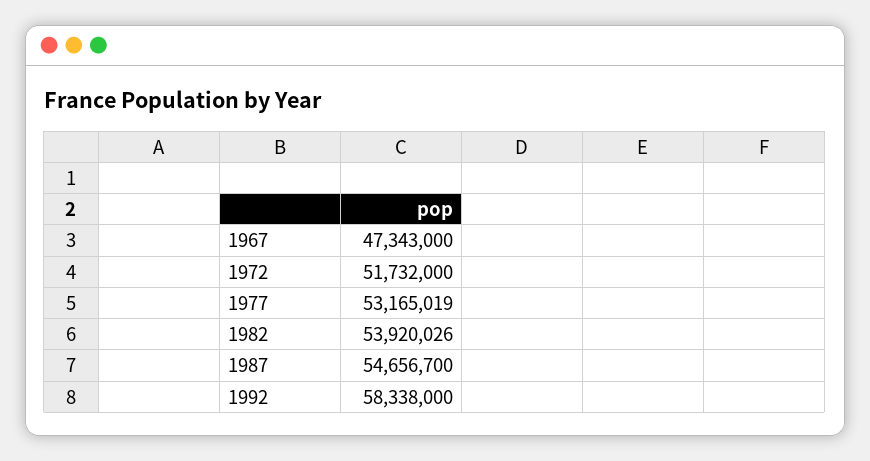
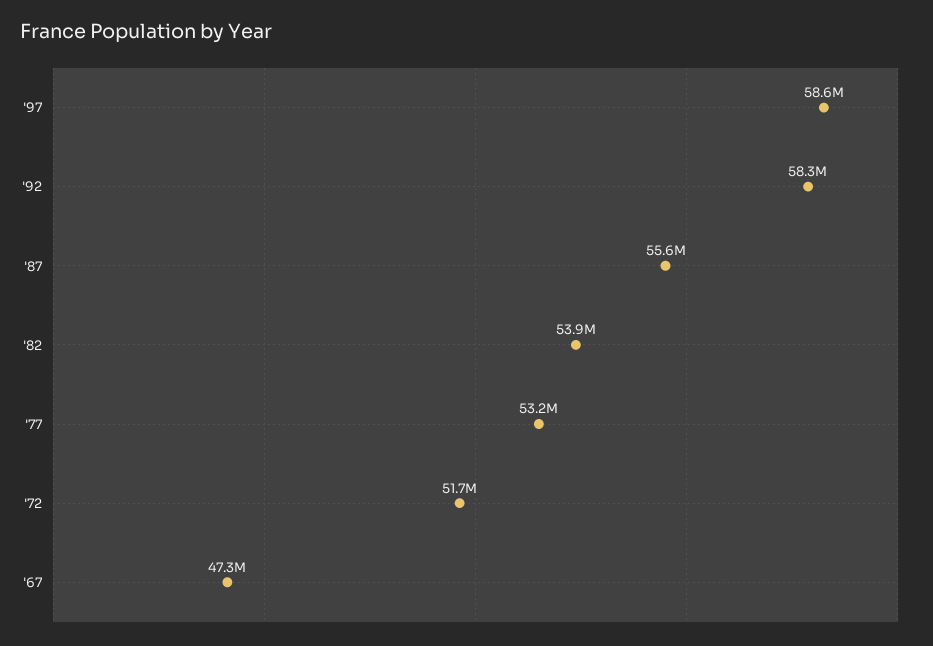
1987: 54656700 -> 55600000
'97: none -> 58600000

